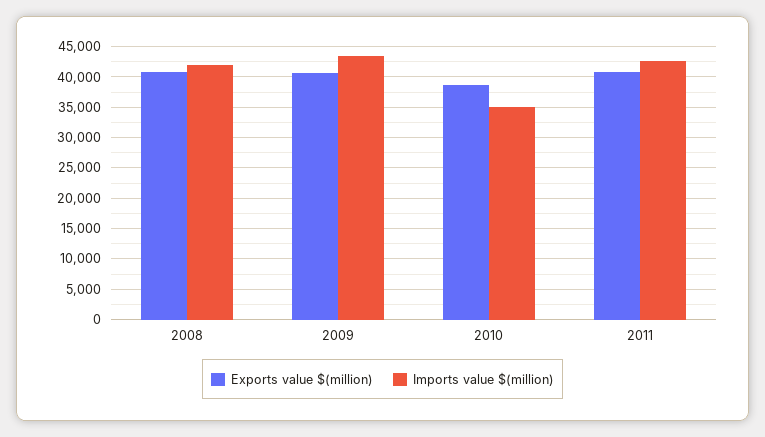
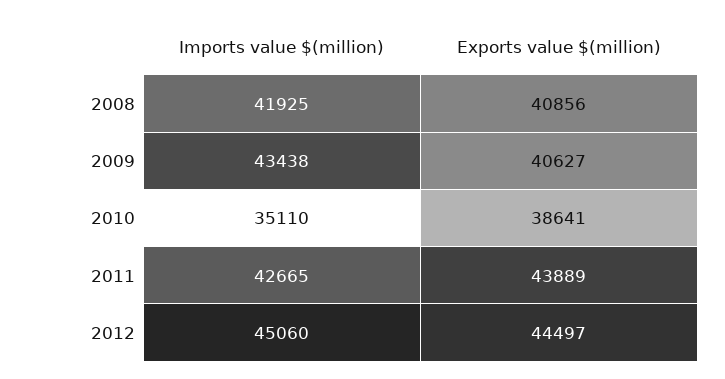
Exports value $(million), 2011: 41000 -> 43889
Imports value $(million), 2012: none -> 45060
Exports value $(million), 2012: none -> 44497

